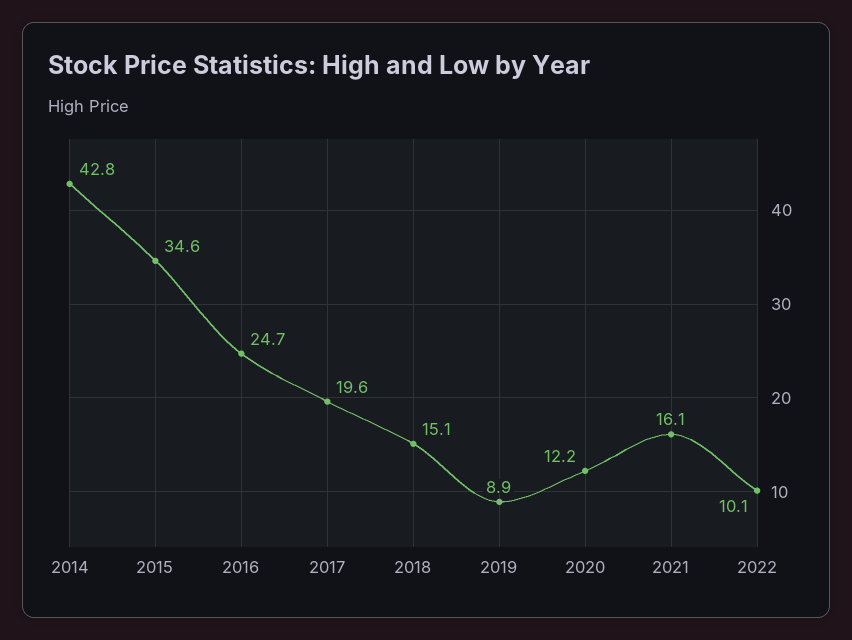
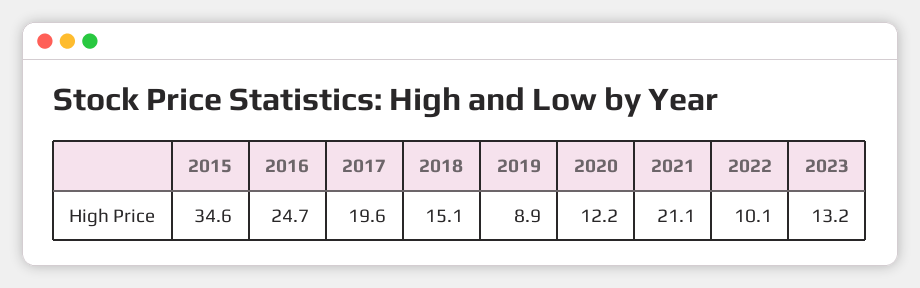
2014: 42.8 -> none
2021: 16.1 -> 21.1
2023: none -> 13.2

